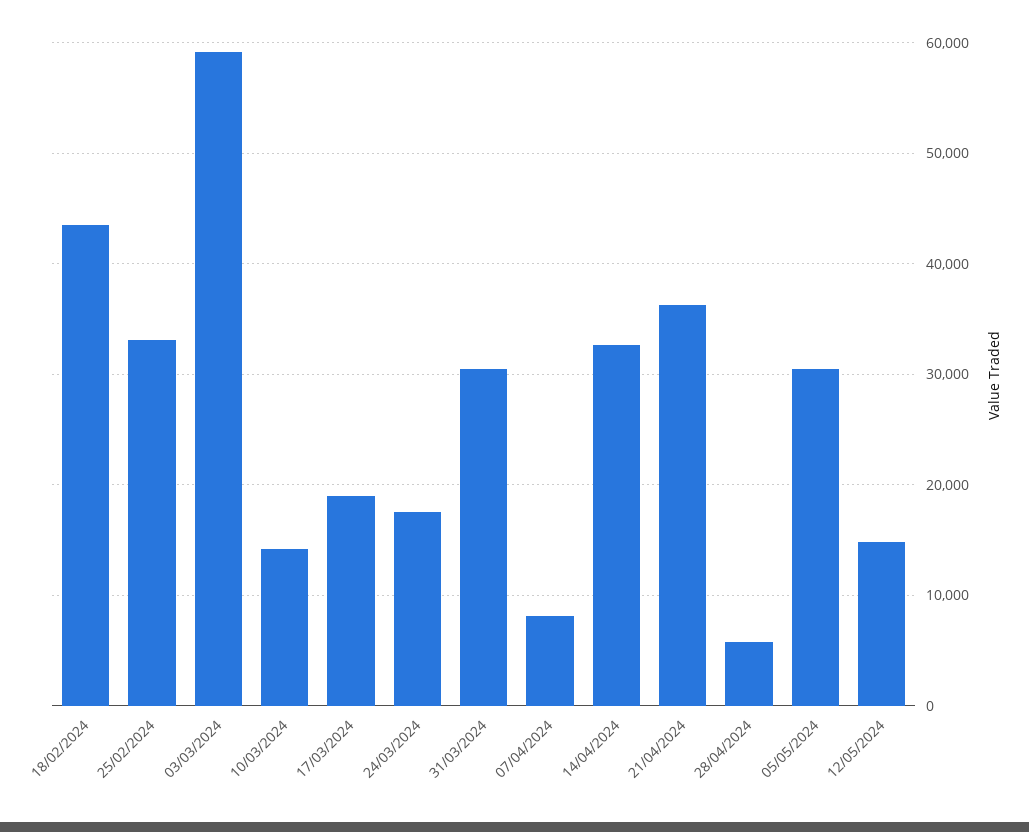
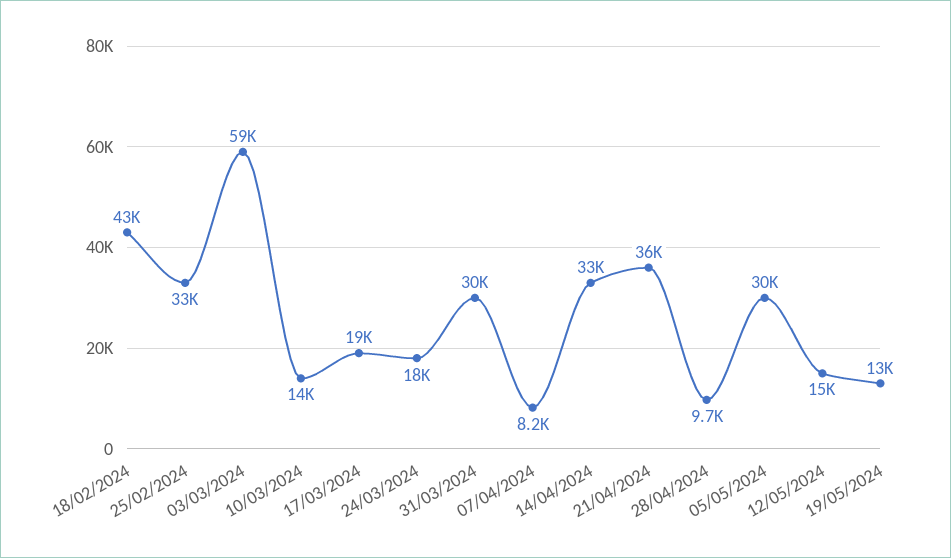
28/04/2024: 6000 -> 9700
19/05/2024: none -> 13000

